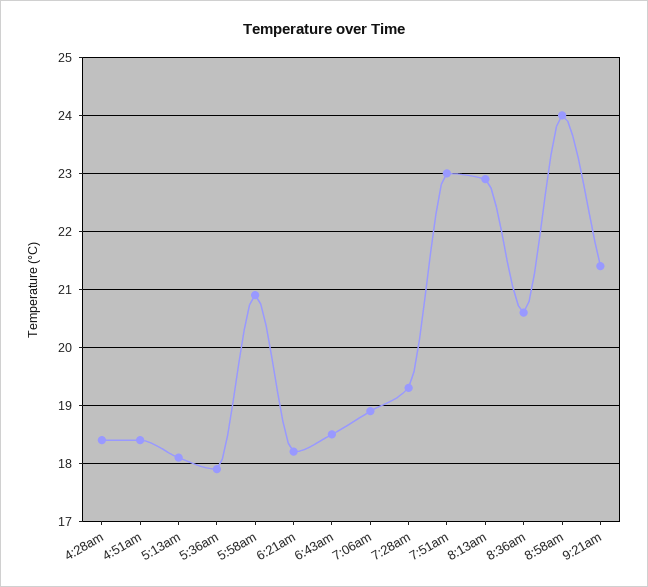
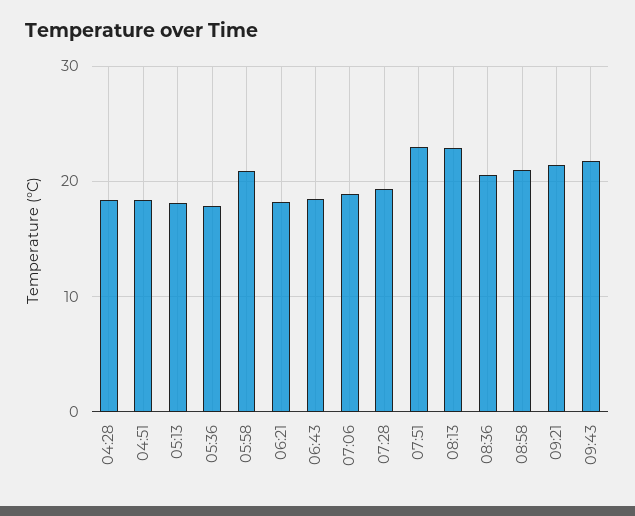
8:58am: 24 -> 21
09:43: none -> 22

